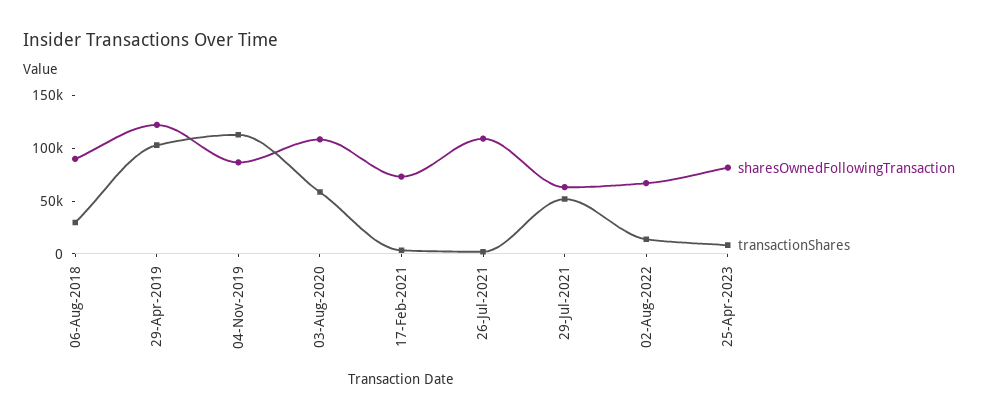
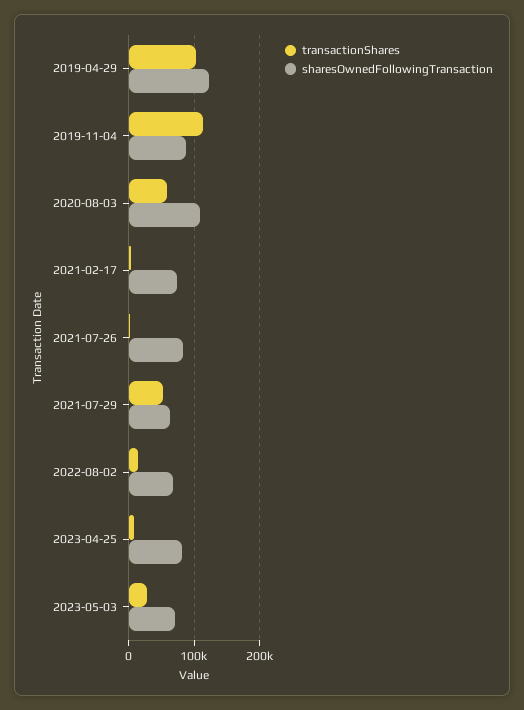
sharesOwnedFollowingTransaction, 06-Aug-2018: 90000 -> none
transactionShares, 06-Aug-2018: 30000 -> none
sharesOwnedFollowingTransaction, 26-Jul-2021: 110000 -> 80000
transactionShares, 2023-05-03: none -> 30000
sharesOwnedFollowingTransaction, 2023-05-03: none -> 70000

